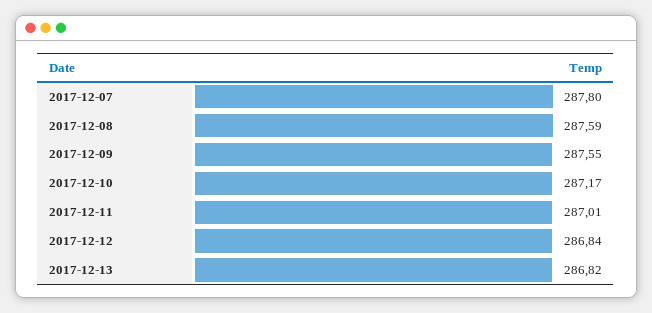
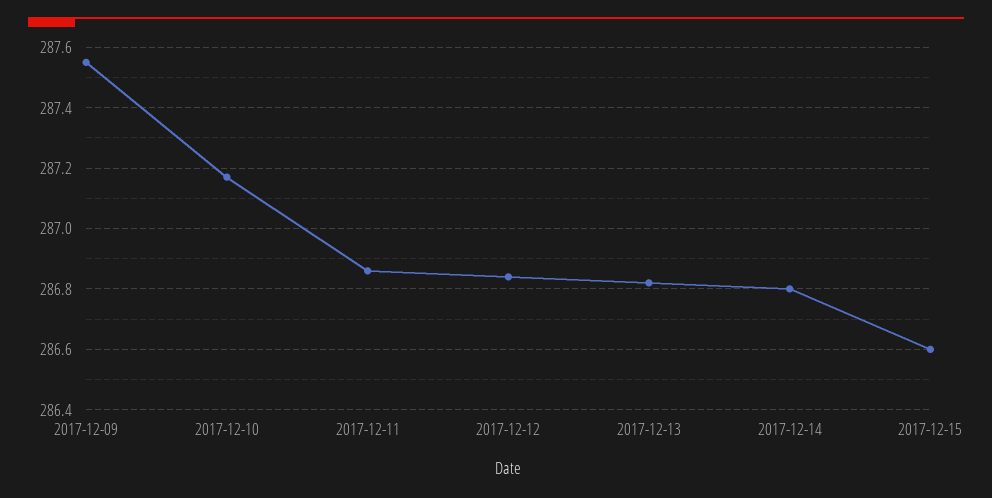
2017-12-07: 287.8 -> none
2017-12-08: 287.59 -> none
2017-12-11: 287.01 -> 286.85
2017-12-14: none -> 286.8
2017-12-15: none -> 286.6

